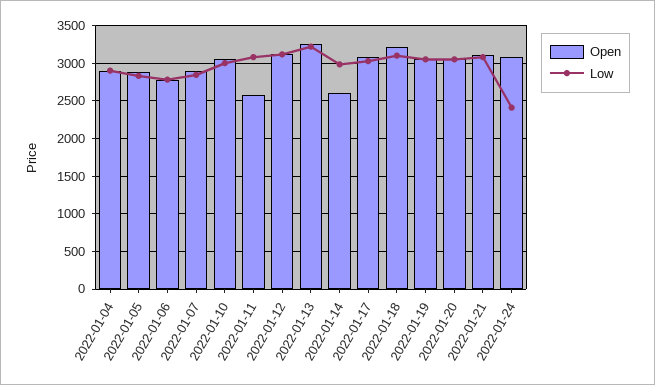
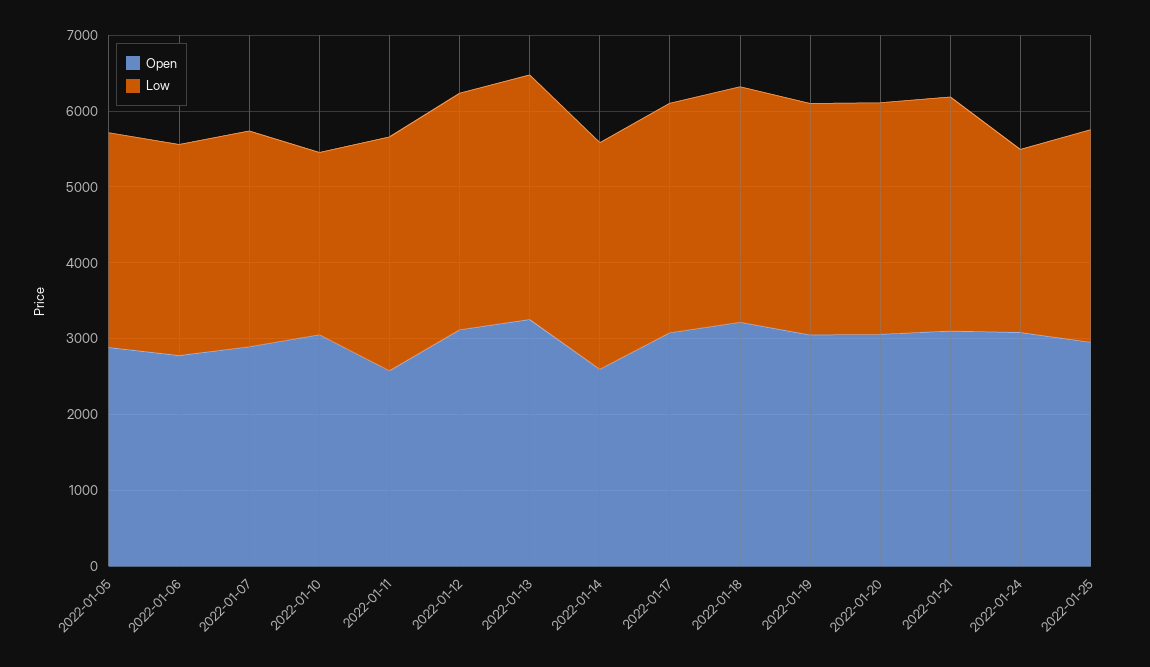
Open, 2022-01-04: 2900 -> none
Low, 2022-01-04: 2900 -> none
Low, 2022-01-10: 3000 -> 2400
Open, 2022-01-25: none -> 3000
Low, 2022-01-25: none -> 2800

